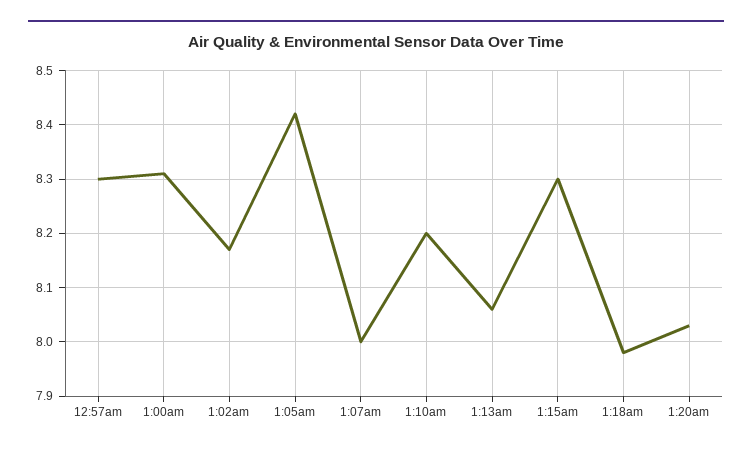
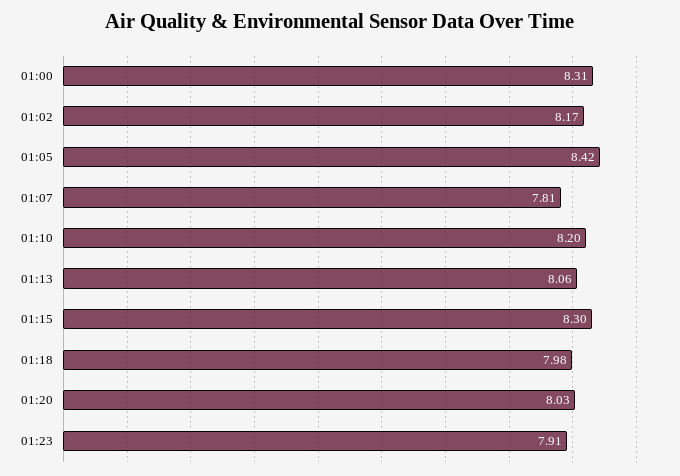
12:57am: 8.3 -> none
1:07am: 8 -> 7.81
01:23: none -> 7.91

